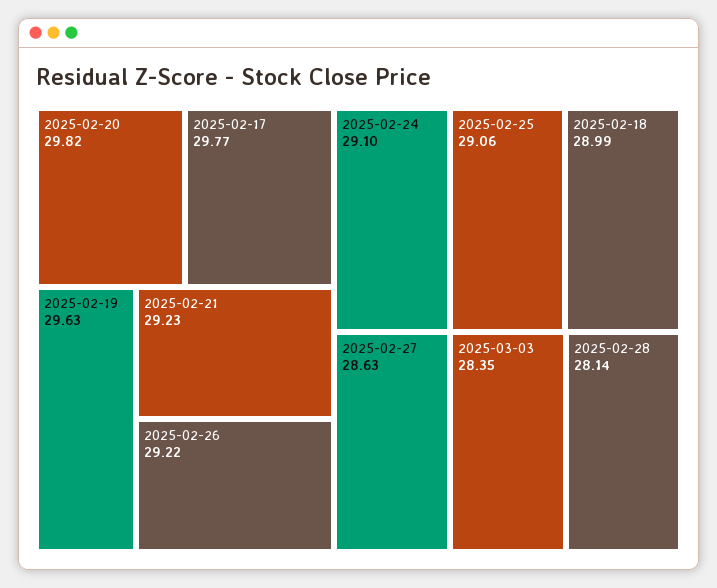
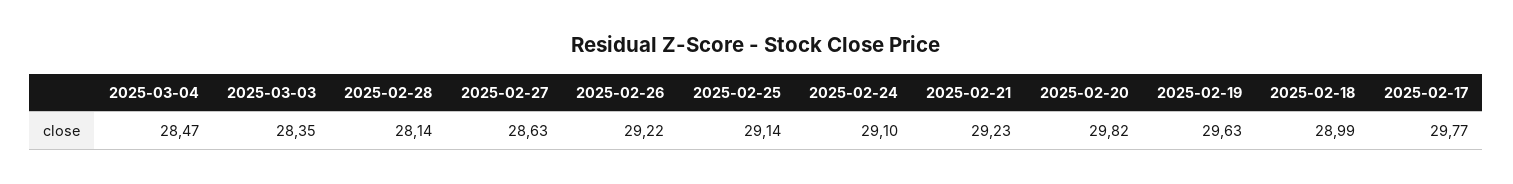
2025-02-25: 29.06 -> 29.14
2025-03-04: none -> 28.47

